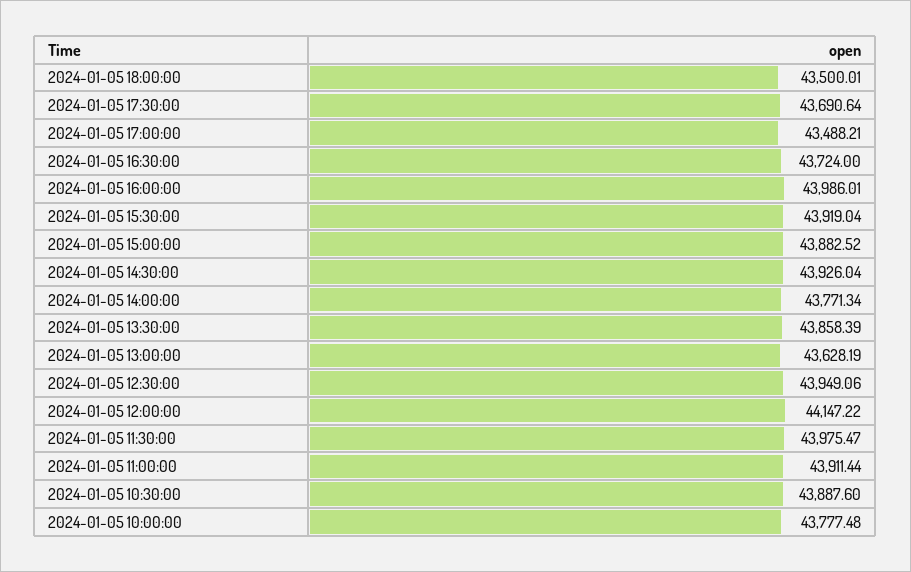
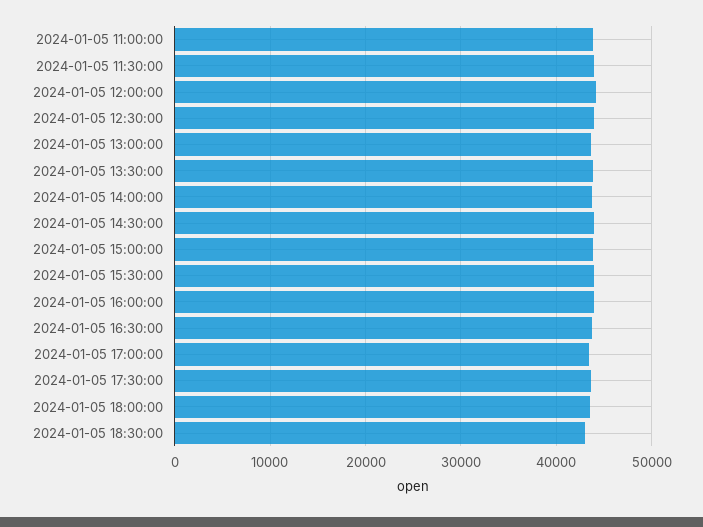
2024-01-05 10:30:00: 43887.6 -> none
2024-01-05 10:00:00: 43777.48 -> none
2024-01-05 18:30:00: none -> 43000

